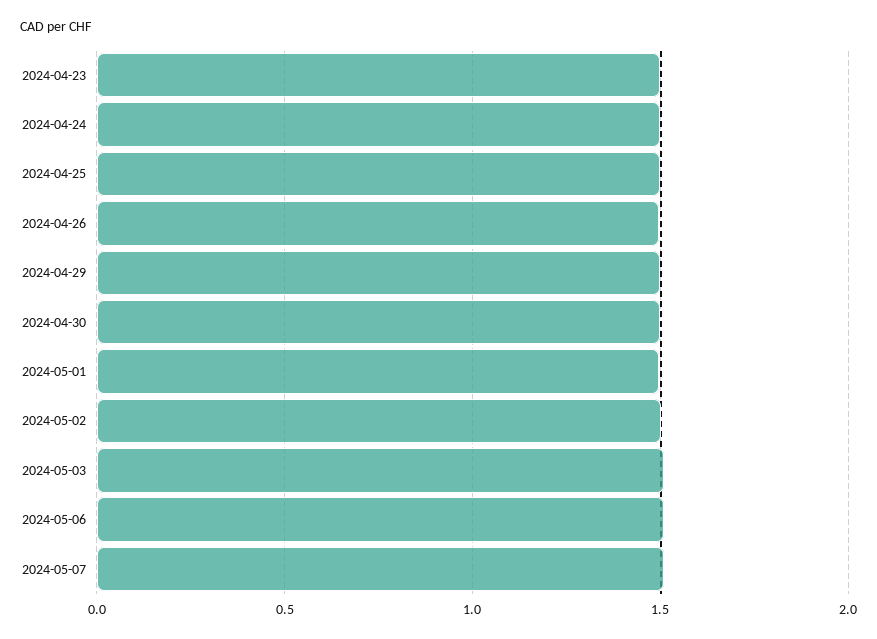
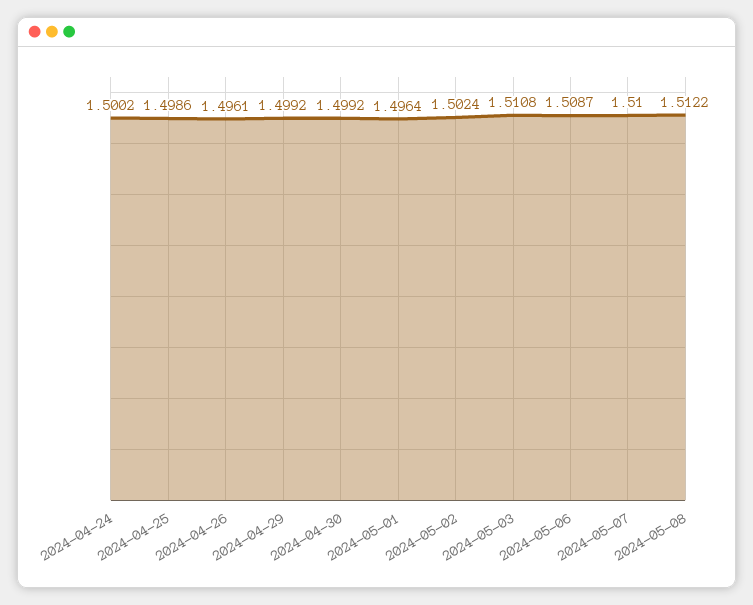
2024-04-23: 1.5 -> none
2024-05-08: none -> 1.5122

